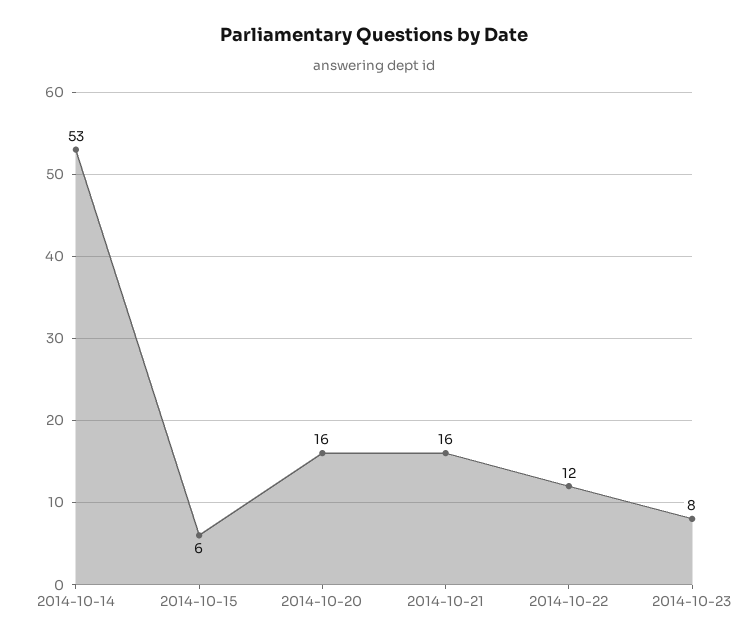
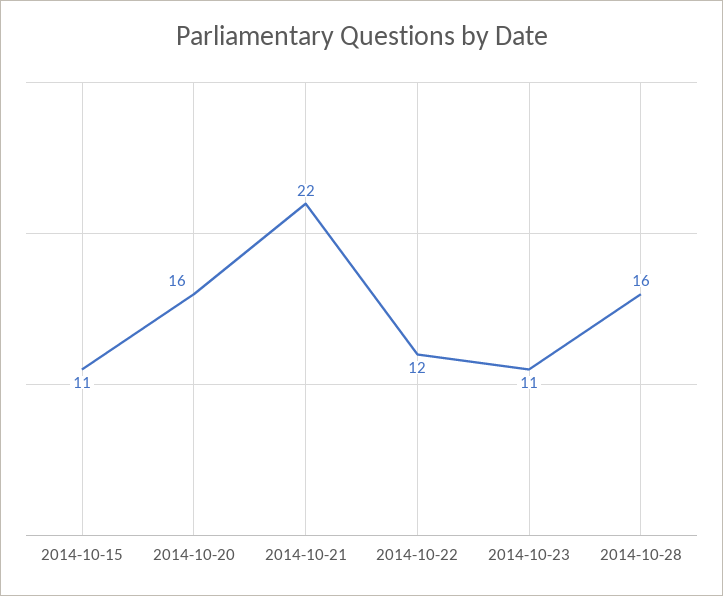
2014-10-14: 53 -> none
2014-10-15: 6 -> 11
2014-10-21: 16 -> 22
2014-10-23: 8 -> 11
2014-10-28: none -> 16

